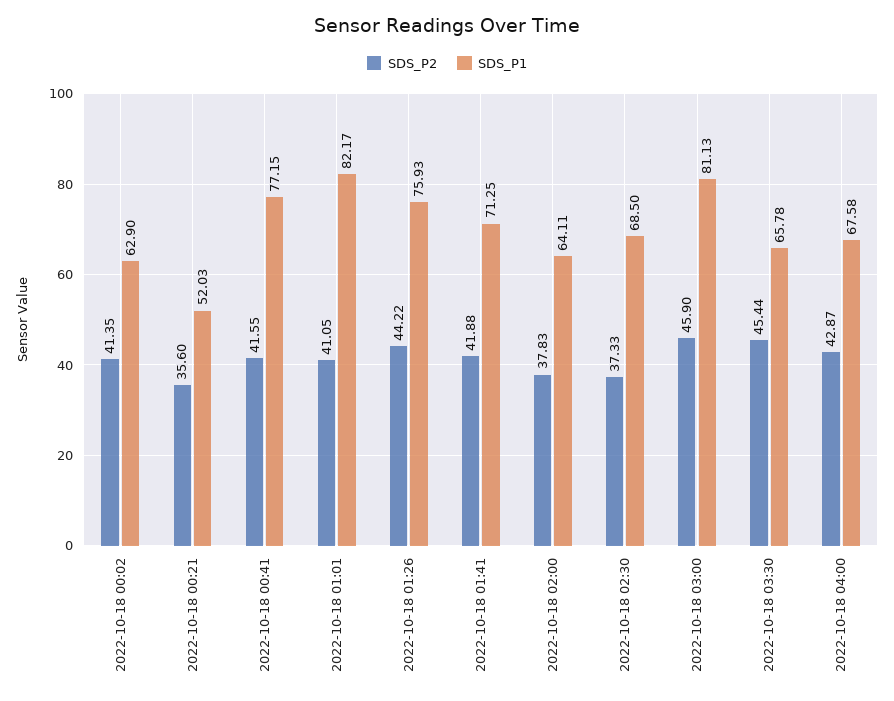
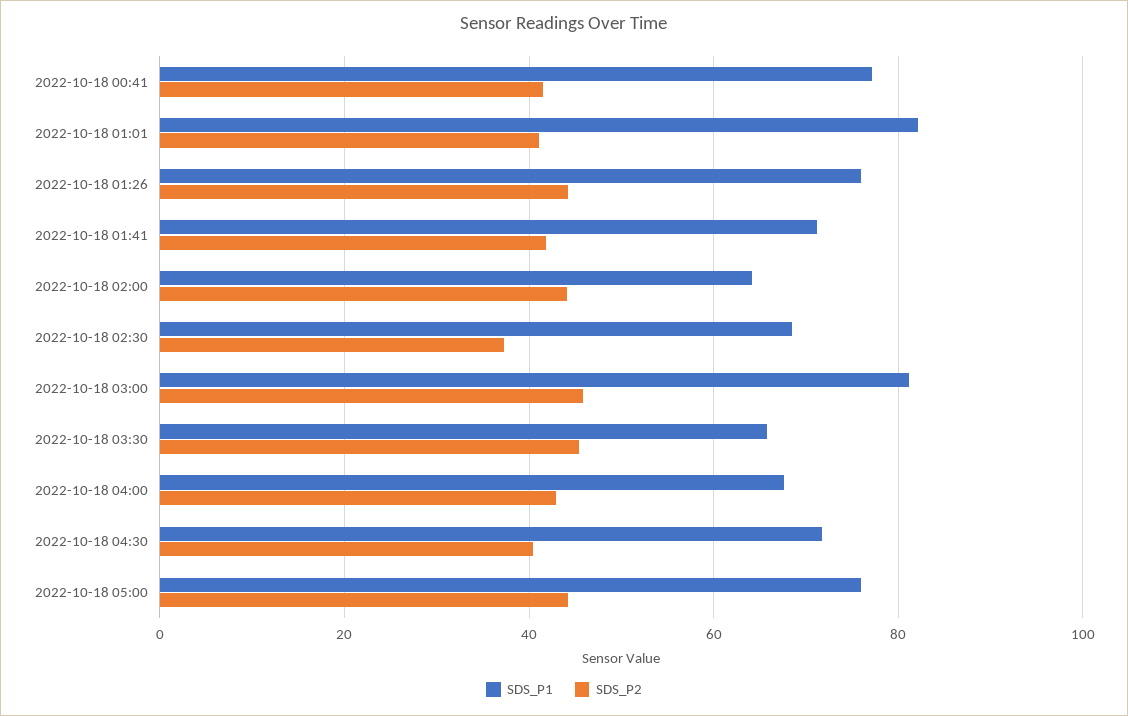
SDS_P2, 2022-10-18 00:02: 41.35 -> none
SDS_P1, 2022-10-18 00:02: 62.9 -> none
SDS_P2, 2022-10-18 00:21: 35.6 -> none
SDS_P1, 2022-10-18 00:21: 52.03 -> none
SDS_P2, 2022-10-18 02:00: 37.83 -> 44
SDS_P1, 2022-10-18 04:30: none -> 72
SDS_P2, 2022-10-18 04:30: none -> 40
SDS_P1, 2022-10-18 05:00: none -> 76
SDS_P2, 2022-10-18 05:00: none -> 44

